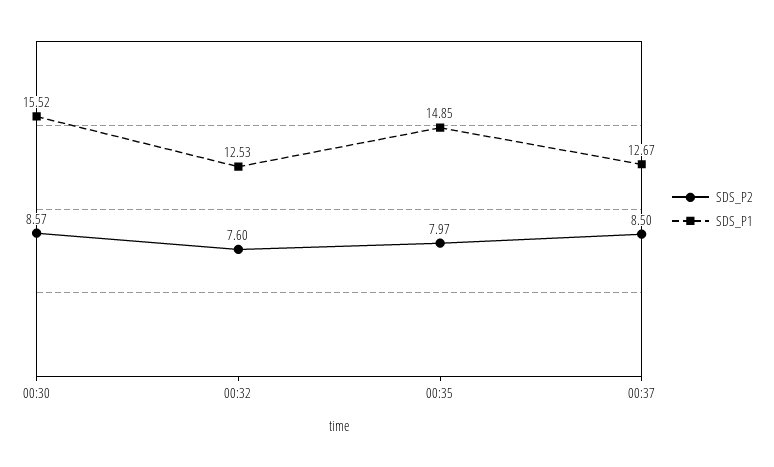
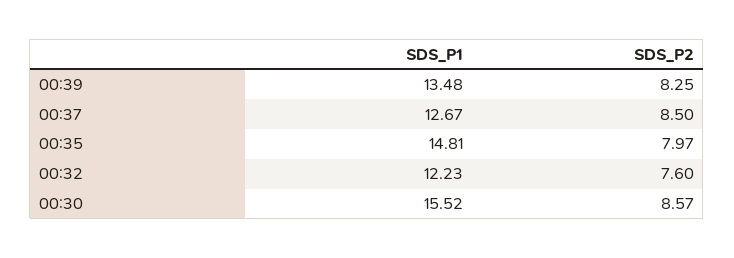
SDS_P1, 00:32: 12.53 -> 12.23
SDS_P1, 00:35: 14.85 -> 14.81
SDS_P1, 00:39: none -> 13.48
SDS_P2, 00:39: none -> 8.25

